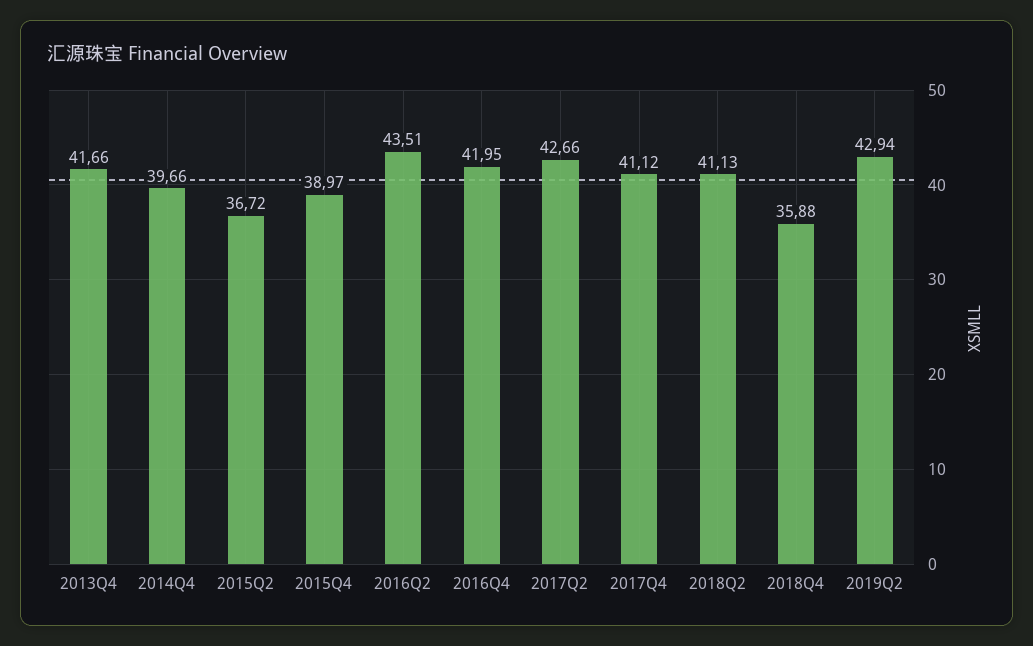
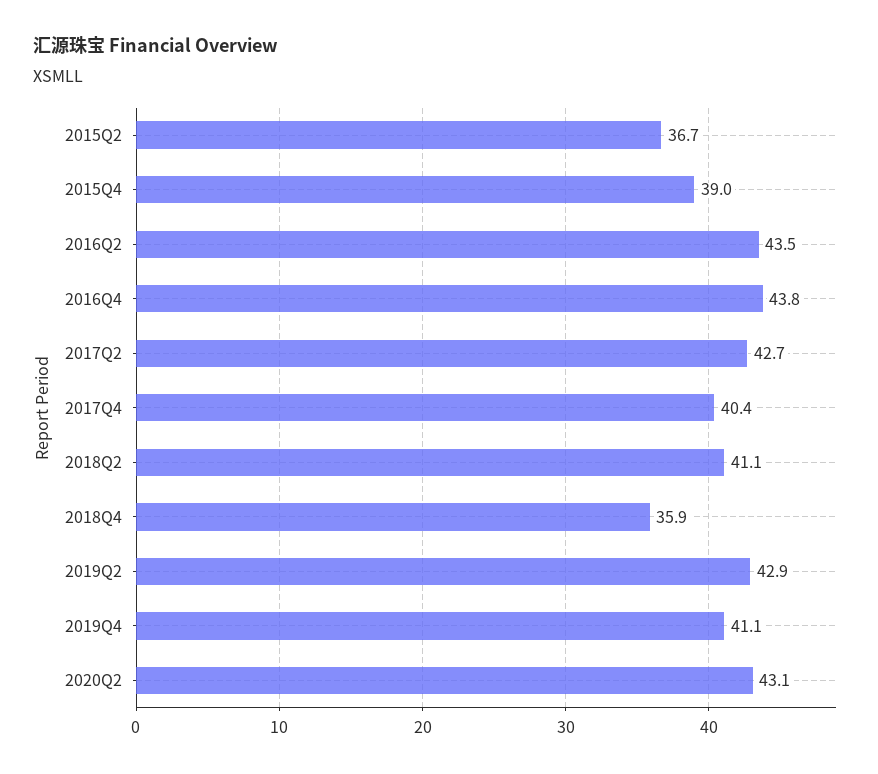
2013Q4: 41.66 -> none
2014Q4: 39.66 -> none
2016Q4: 41.95 -> 43.8
2017Q4: 41.12 -> 40.4
2019Q4: none -> 41.1
2020Q2: none -> 43.1

